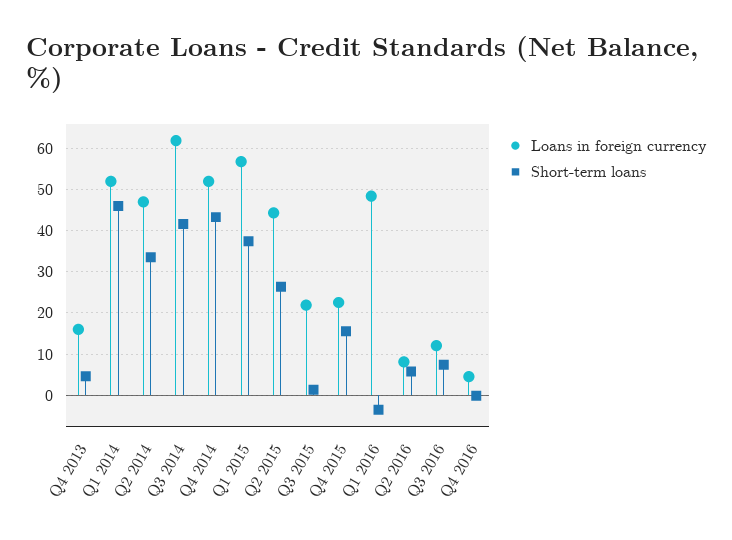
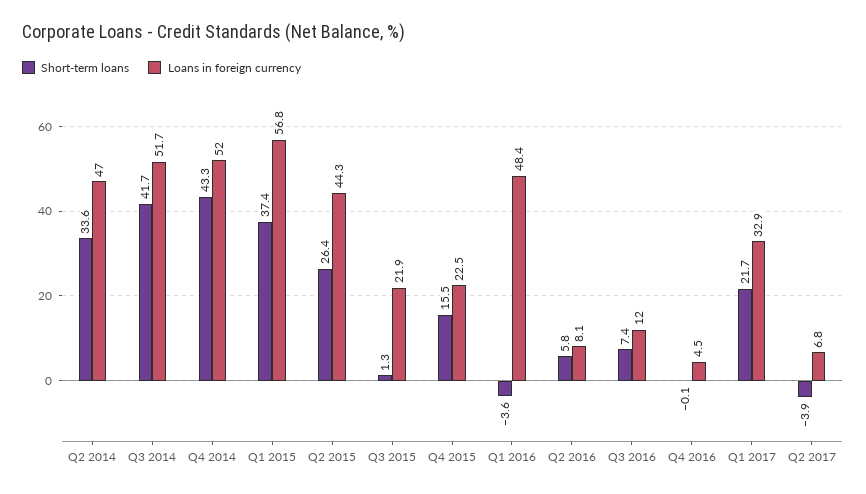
Loans in foreign currency, Q4 2013: 16 -> none
Short-term loans, Q4 2013: 4 -> none
Loans in foreign currency, Q1 2014: 52 -> none
Short-term loans, Q1 2014: 46 -> none
Loans in foreign currency, Q3 2014: 62 -> 51.7
Short-term loans, Q1 2017: none -> 21.7
Loans in foreign currency, Q1 2017: none -> 32.9
Short-term loans, Q2 2017: none -> -3.9
Loans in foreign currency, Q2 2017: none -> 6.8

